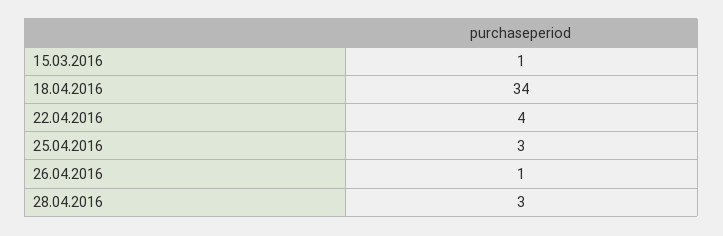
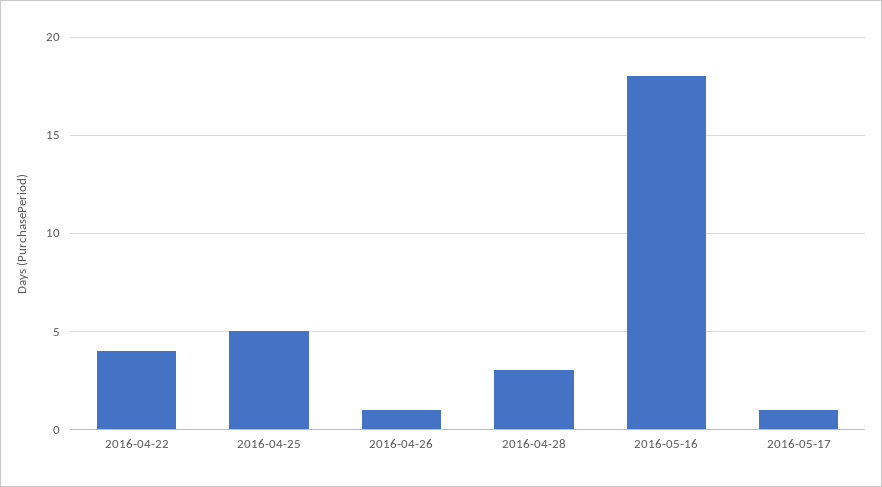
15.03.2016: 1 -> none
18.04.2016: 34 -> none
25.04.2016: 3 -> 5
2016-05-16: none -> 18
2016-05-17: none -> 1

